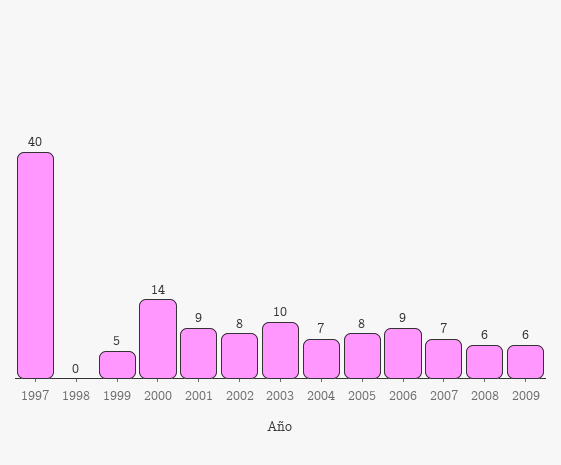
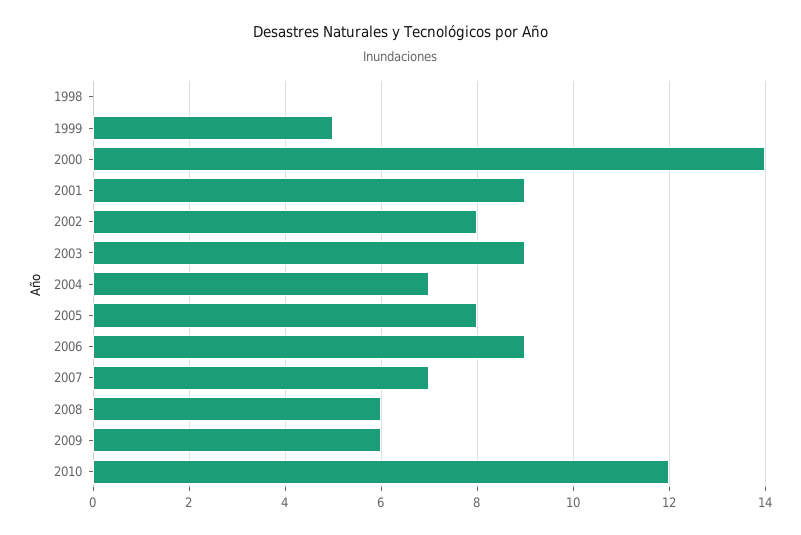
1997: 40 -> none
2003: 10 -> 9
2010: none -> 12

